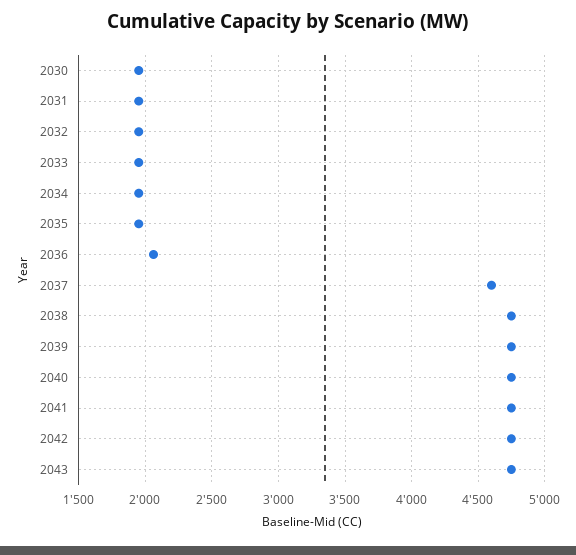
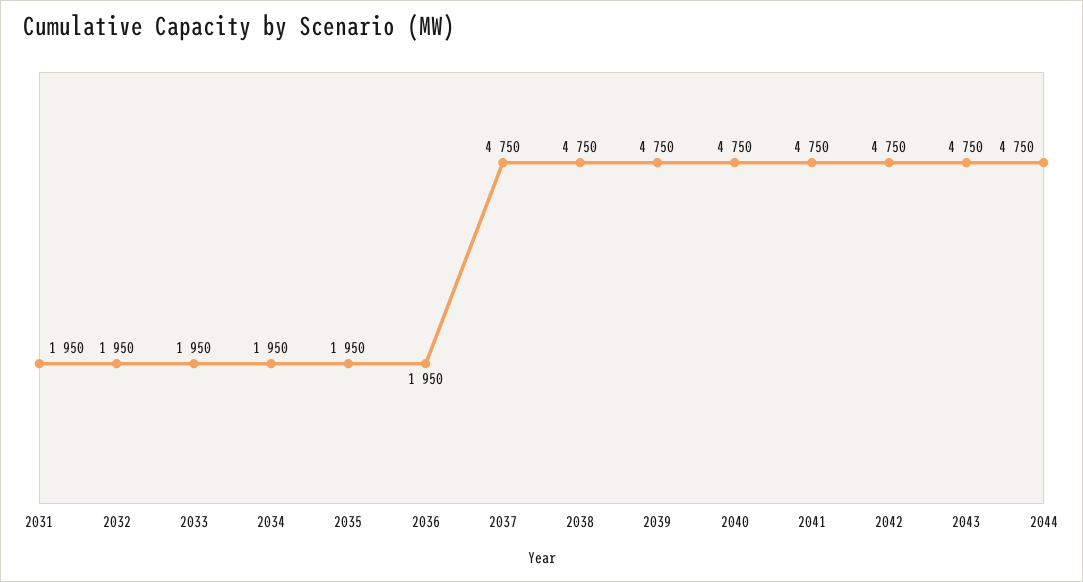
2030: 1950 -> none
2036: 2050 -> 1950
2037: 4600 -> 4750
2044: none -> 4750

